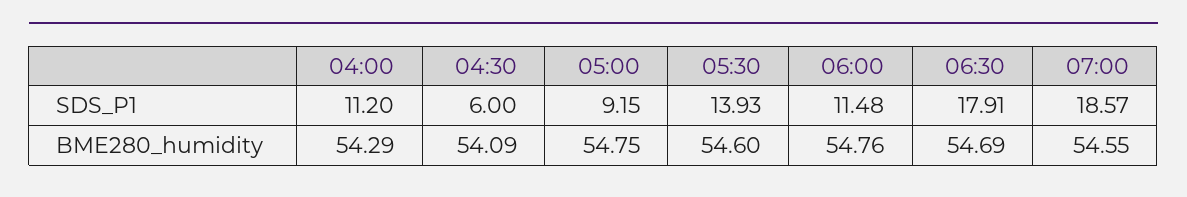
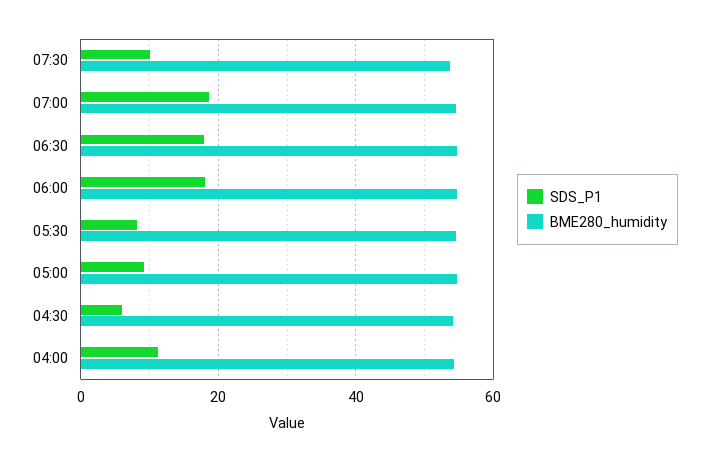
SDS_P1, 05:30: 13.93 -> 8
SDS_P1, 06:00: 11.48 -> 18
SDS_P1, 07:30: none -> 10
BME280_humidity, 07:30: none -> 54

